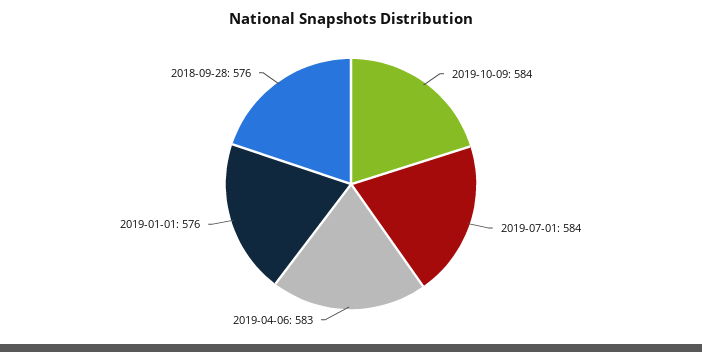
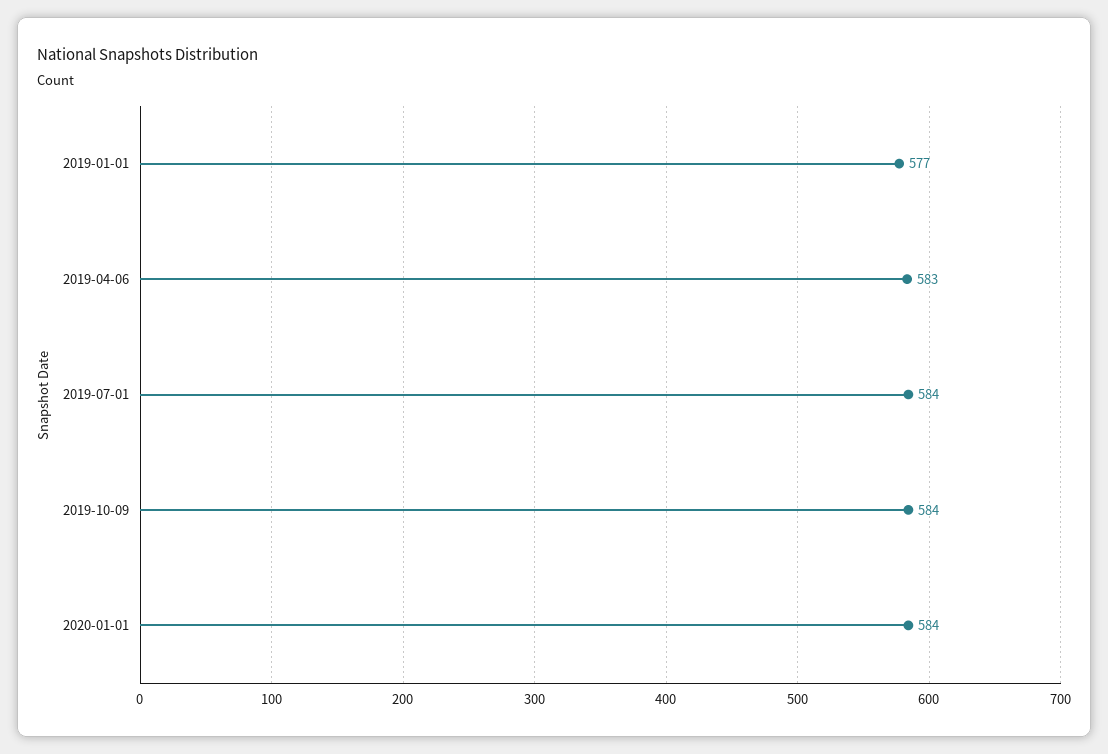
2019-01-01: 576 -> 577
2018-09-28: 576 -> none
2020-01-01: none -> 584

